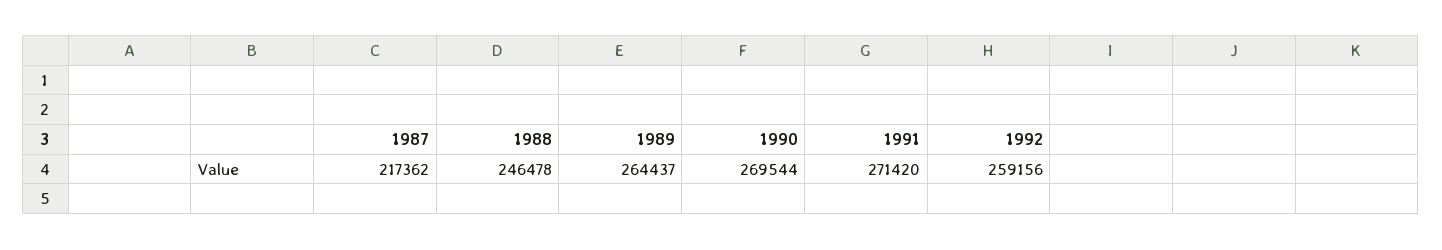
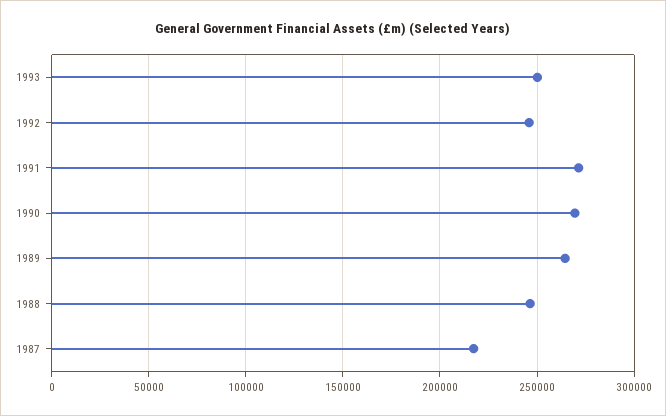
1992: 259156 -> 245000
1993: none -> 250000

